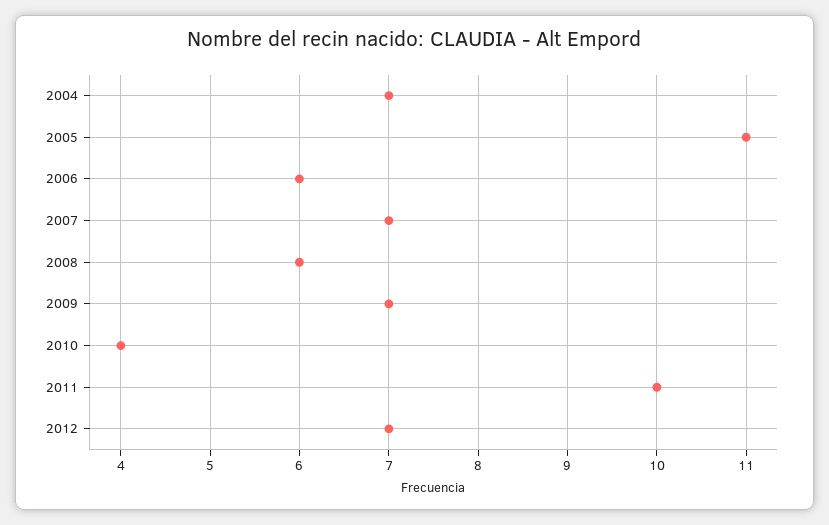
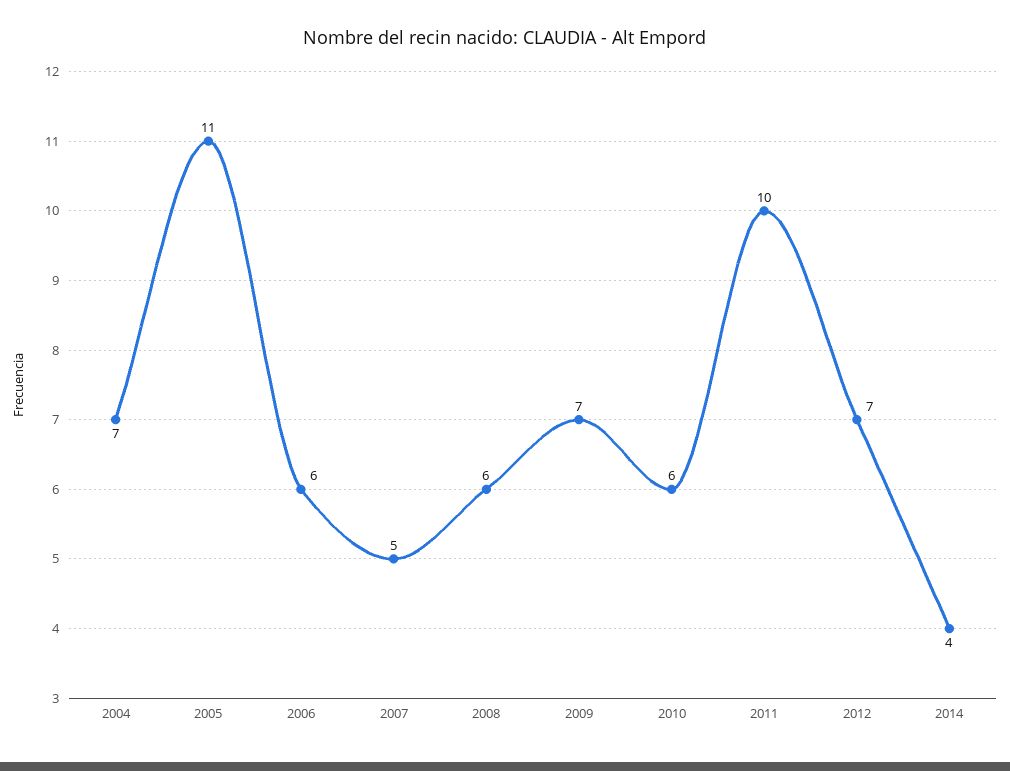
2007: 7 -> 5
2010: 4 -> 6
2014: none -> 4

